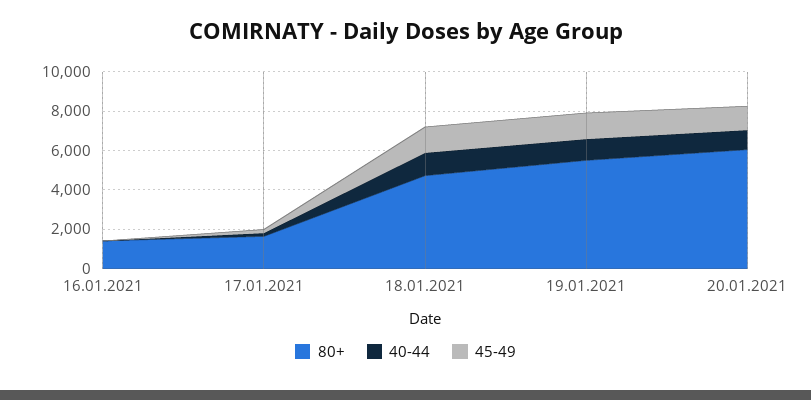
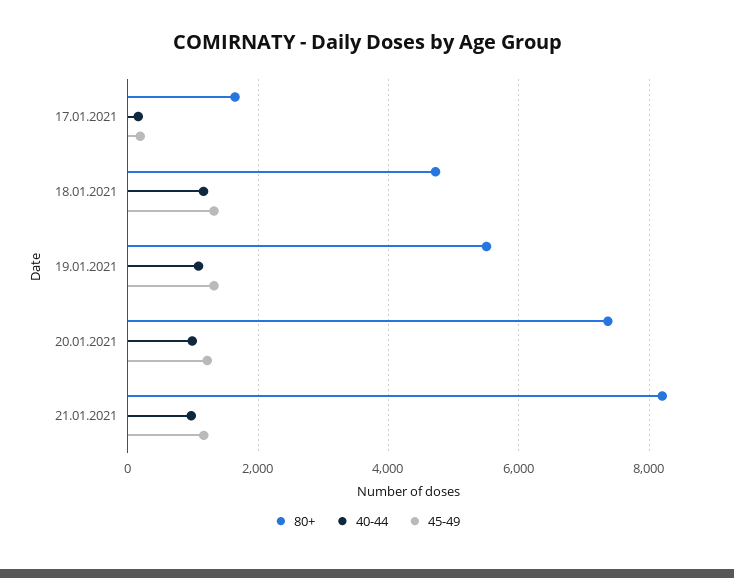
80+, 16.01.2021: 1500 -> none
40-44, 16.01.2021: 0 -> none
45-49, 16.01.2021: 0 -> none
80+, 20.01.2021: 6000 -> 7400
80+, 21.01.2021: none -> 8200
40-44, 21.01.2021: none -> 1000
45-49, 21.01.2021: none -> 1200

